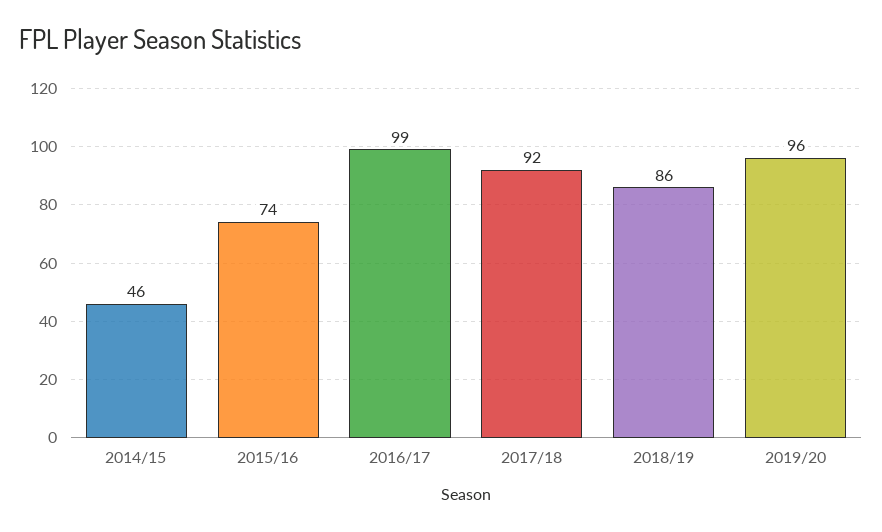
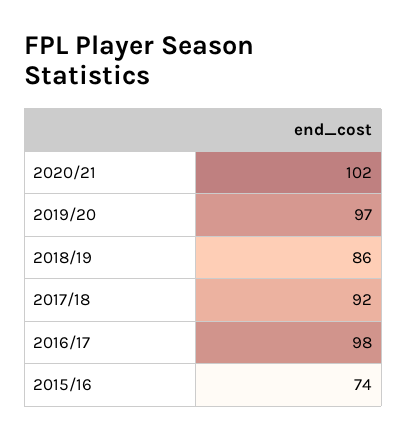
2014/15: 46 -> none
2016/17: 99 -> 98
2019/20: 96 -> 97
2020/21: none -> 102

